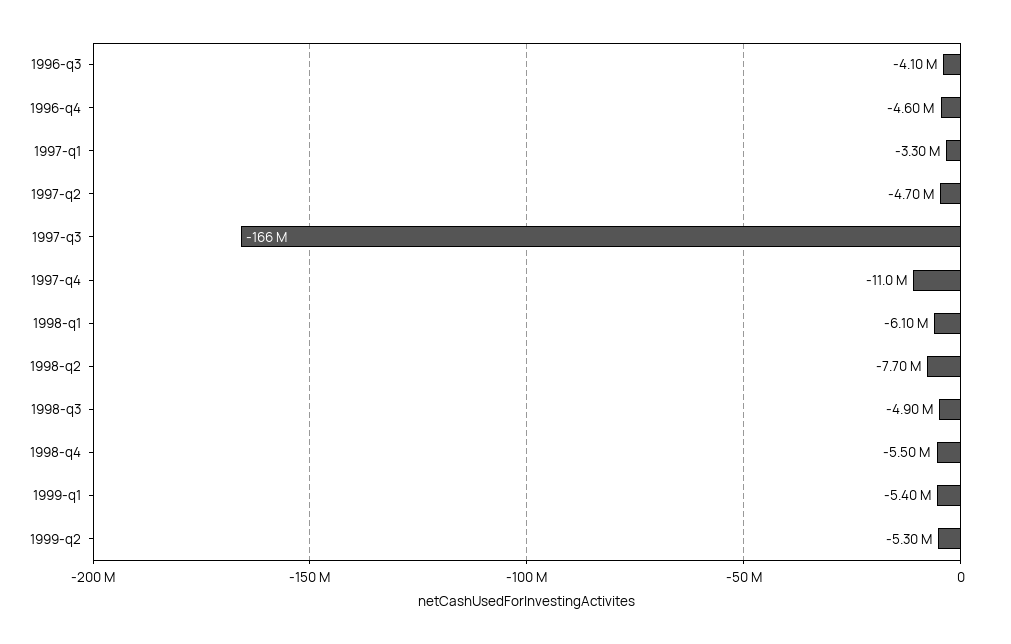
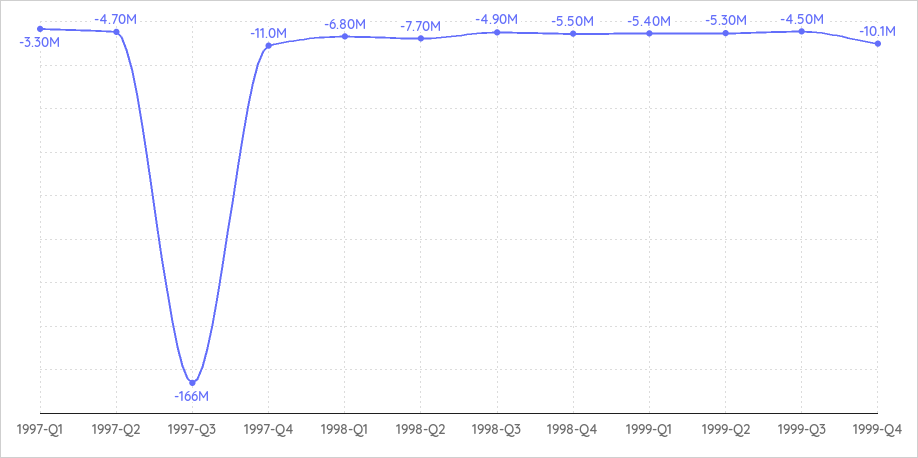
1996-q3: -4100000 -> none
1996-q4: -4600000 -> none
1998-q1: -6100000 -> -6800000
1999-Q3: none -> -4500000
1999-Q4: none -> -10100000

